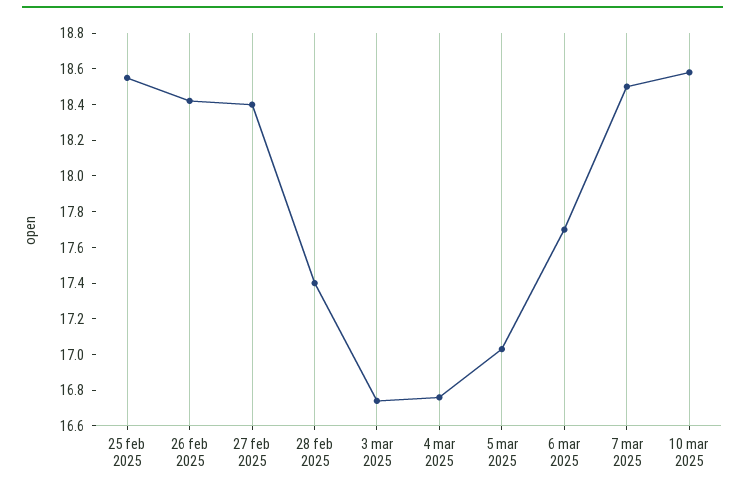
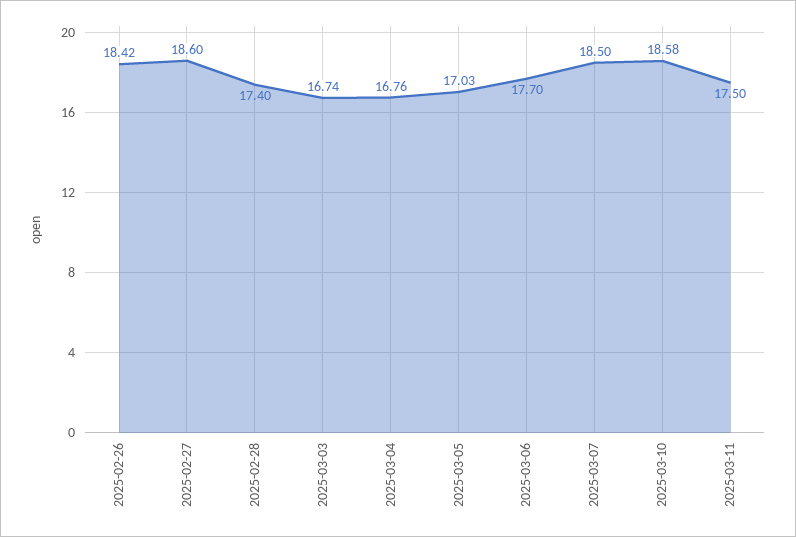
25 feb 2025: 18.55 -> none
27 feb 2025: 18.4 -> 18.6
2025-03-11: none -> 17.5

